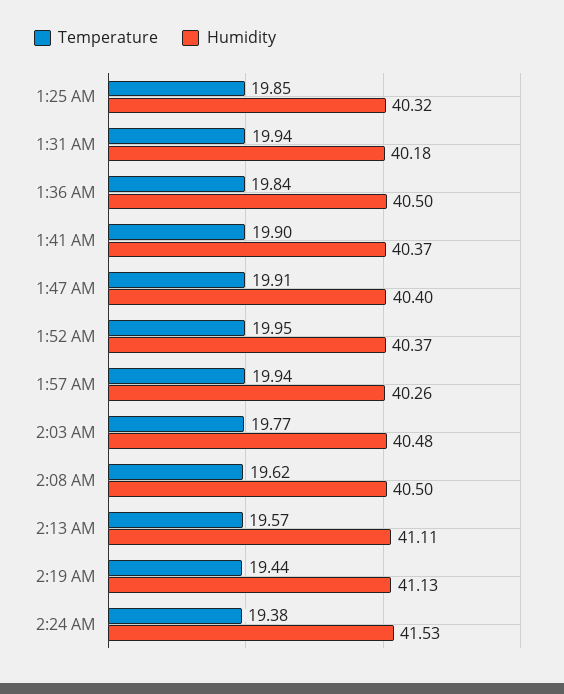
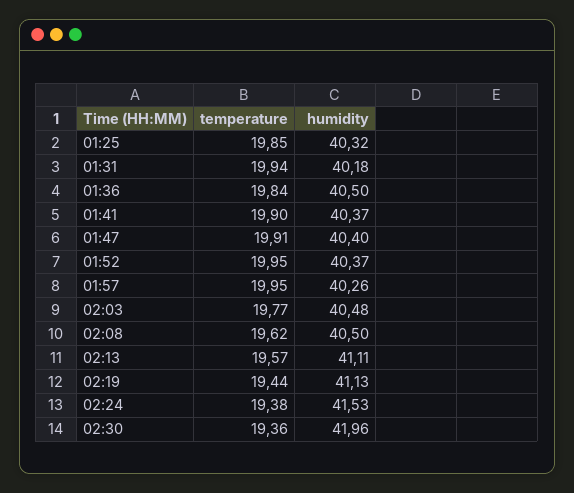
Temperature, 1:57 AM: 19.94 -> 19.95
Temperature, 02:30: none -> 19.36
Humidity, 02:30: none -> 41.96

